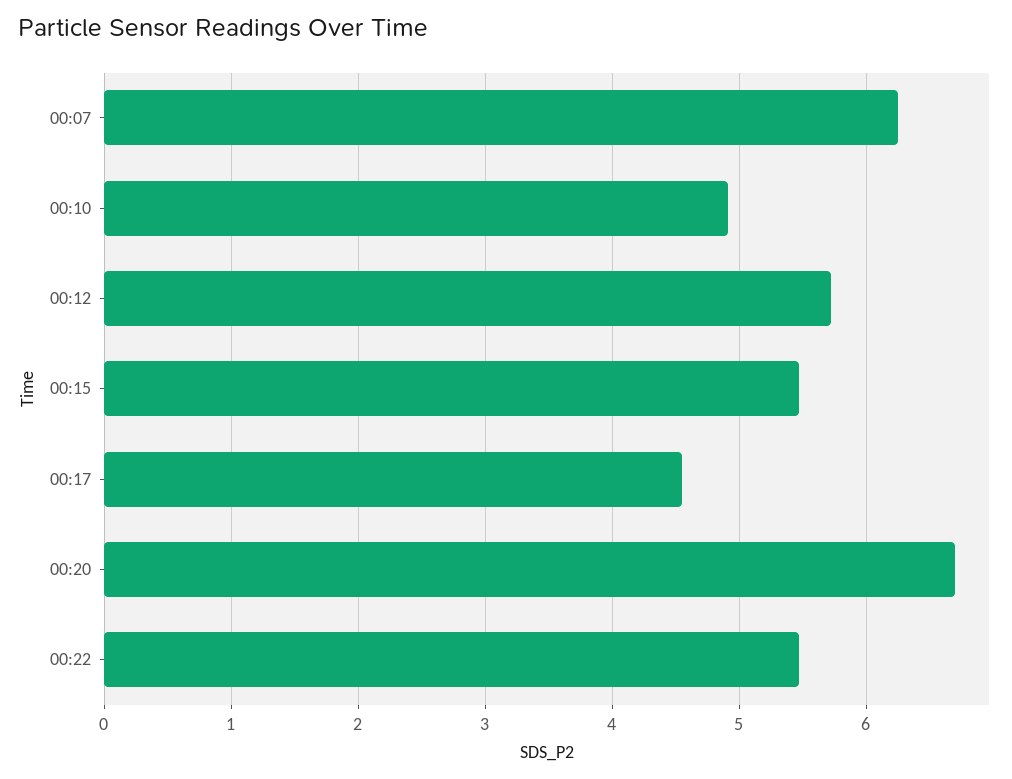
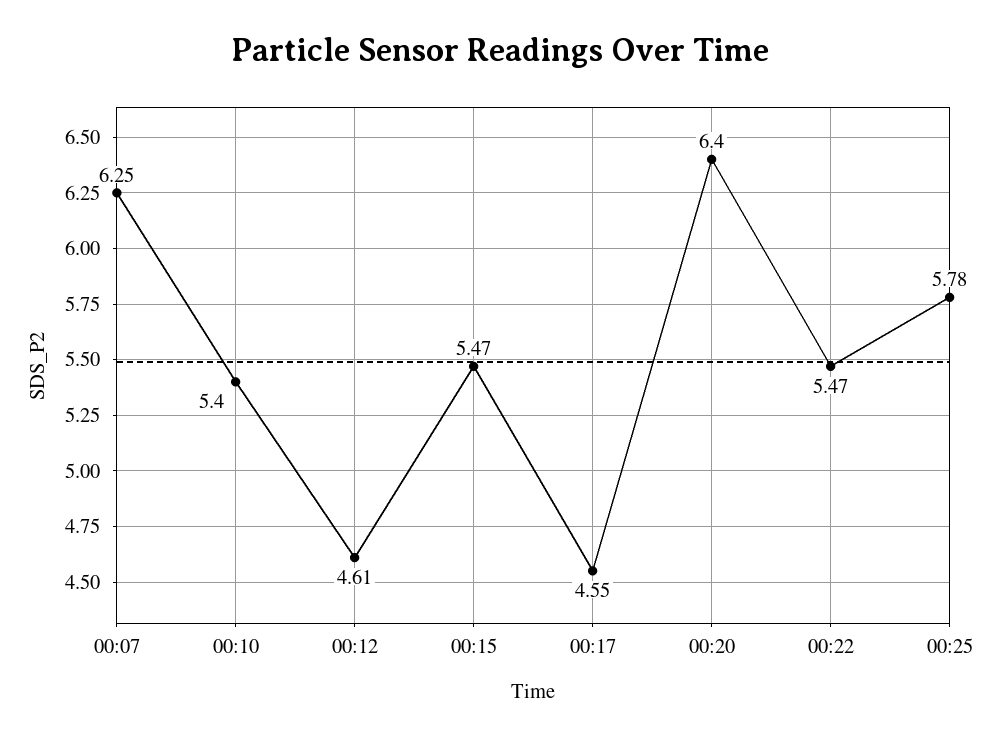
00:10: 4.9 -> 5.4
00:12: 5.7 -> 4.61
00:20: 6.7 -> 6.4
00:25: none -> 5.78

